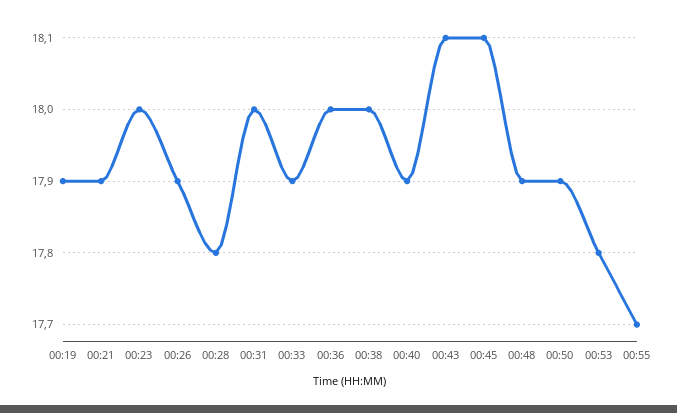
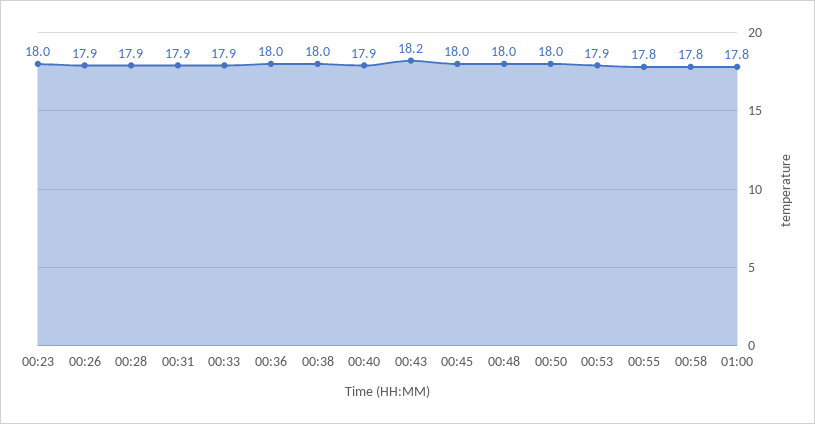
00:19: 17.9 -> none
00:21: 17.9 -> none
00:28: 17.8 -> 17.9
00:31: 18 -> 17.9
00:43: 18.1 -> 18.2
00:45: 18.1 -> 18
00:48: 17.9 -> 18
00:50: 17.9 -> 18
00:53: 17.8 -> 17.9
00:55: 17.7 -> 17.8
00:58: none -> 17.8
01:00: none -> 17.8

